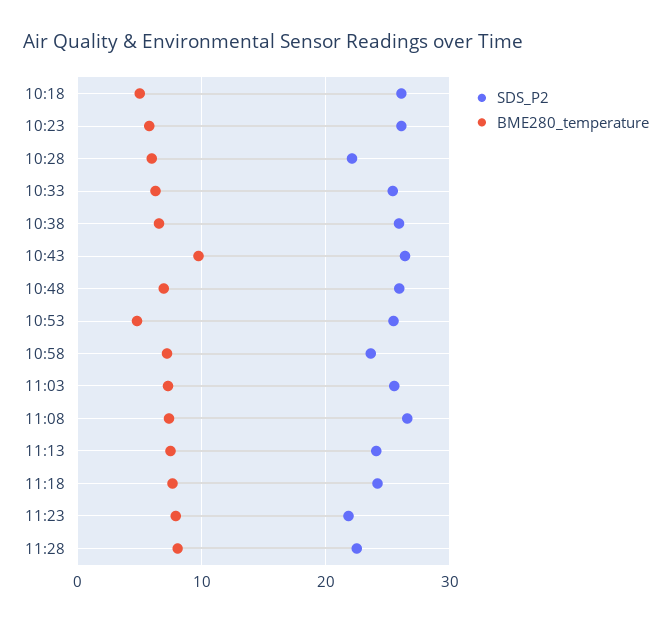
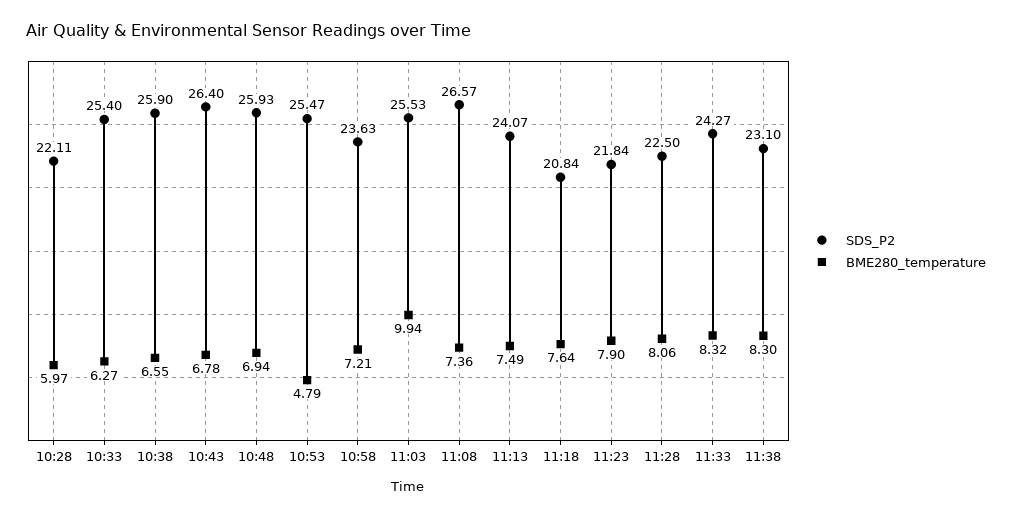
SDS_P2, 10:18: 26 -> none
BME280_temperature, 10:18: 5 -> none
SDS_P2, 10:23: 26 -> none
BME280_temperature, 10:23: 6 -> none
BME280_temperature, 10:43: 10 -> 6.78
BME280_temperature, 11:03: 7 -> 9.94
SDS_P2, 11:18: 24 -> 20.84
SDS_P2, 11:33: none -> 24.27
BME280_temperature, 11:33: none -> 8.32
SDS_P2, 11:38: none -> 23.1
BME280_temperature, 11:38: none -> 8.3

